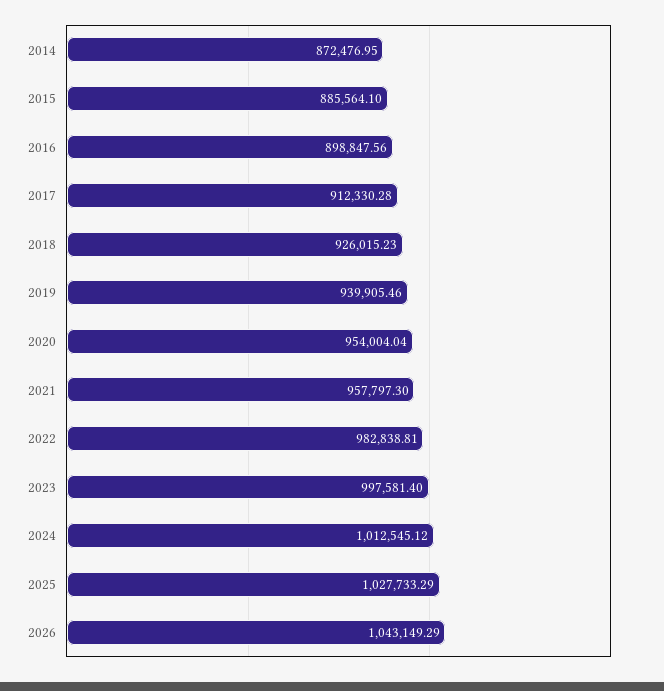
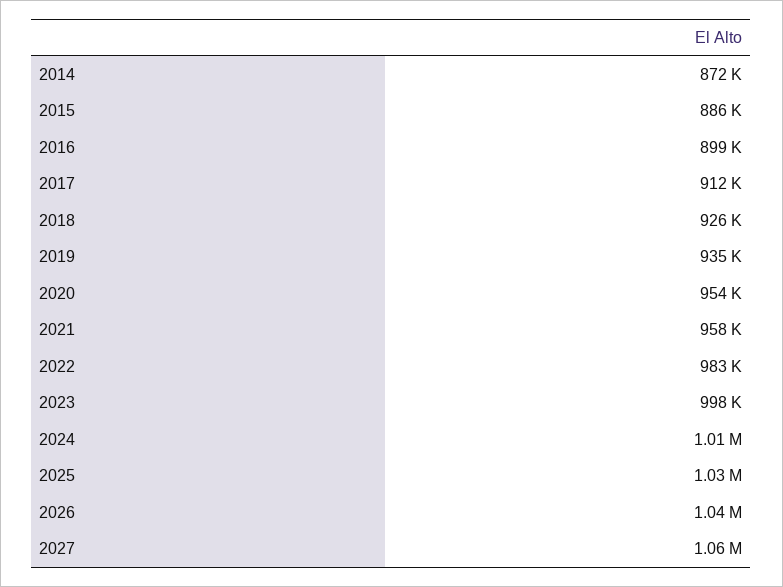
2019: 939905.46 -> 935000
2027: none -> 1060000

